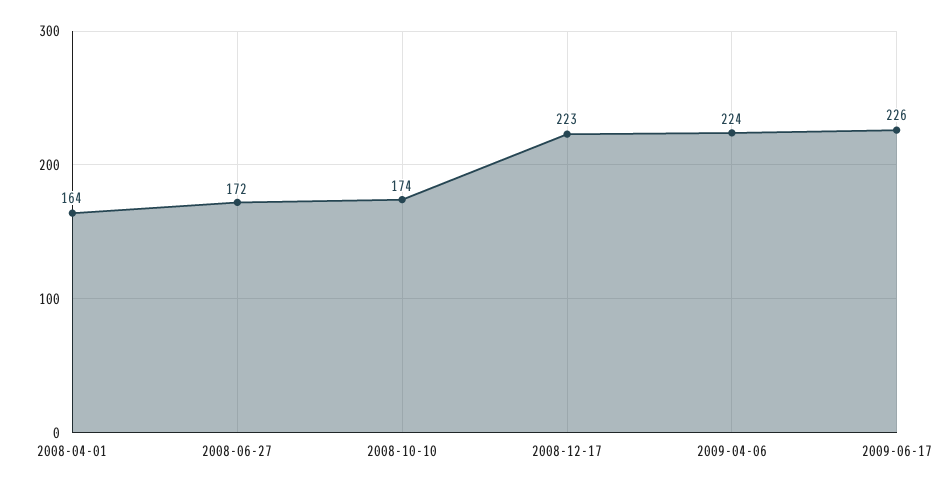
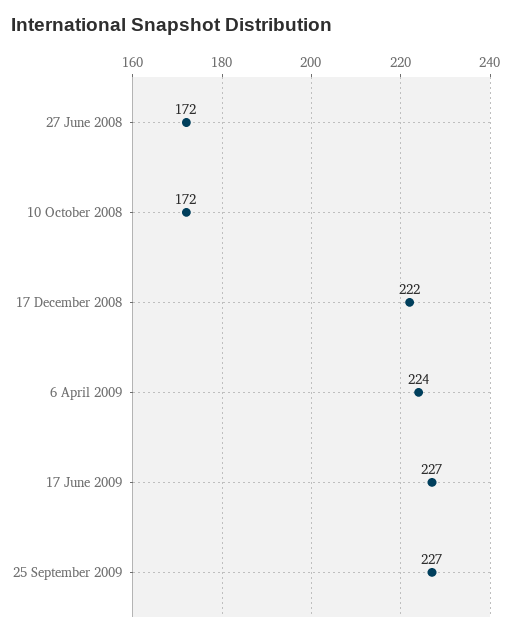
2008-04-01: 164 -> none
2008-10-10: 174 -> 172
2008-12-17: 223 -> 222
2009-06-17: 226 -> 227
25 September 2009: none -> 227

